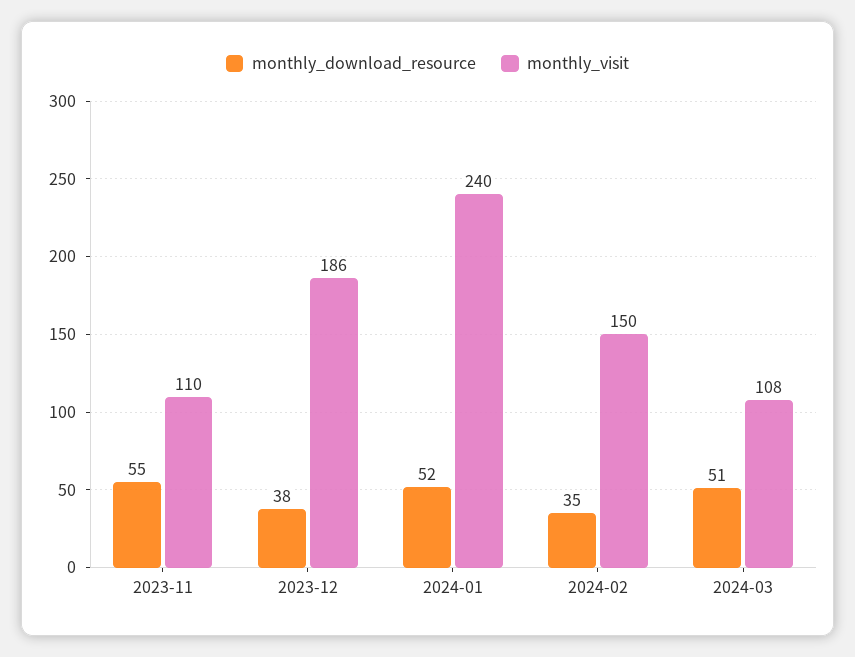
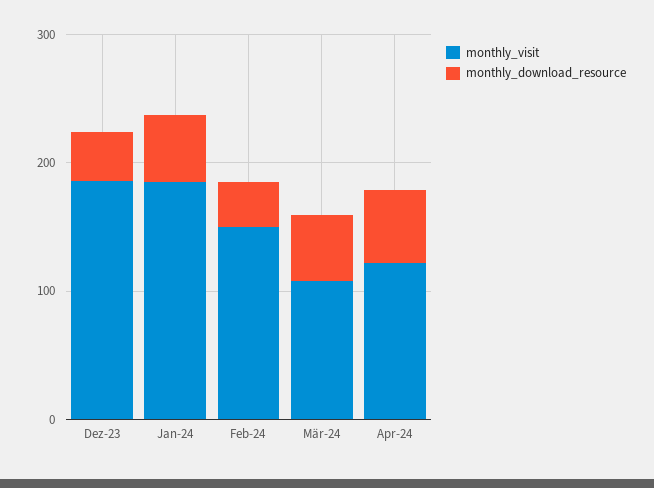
monthly_download_resource, 2023-11: 55 -> none
monthly_visit, 2023-11: 110 -> none
monthly_visit, 2024-01: 240 -> 180
monthly_visit, Apr-24: none -> 120
monthly_download_resource, Apr-24: none -> 60

